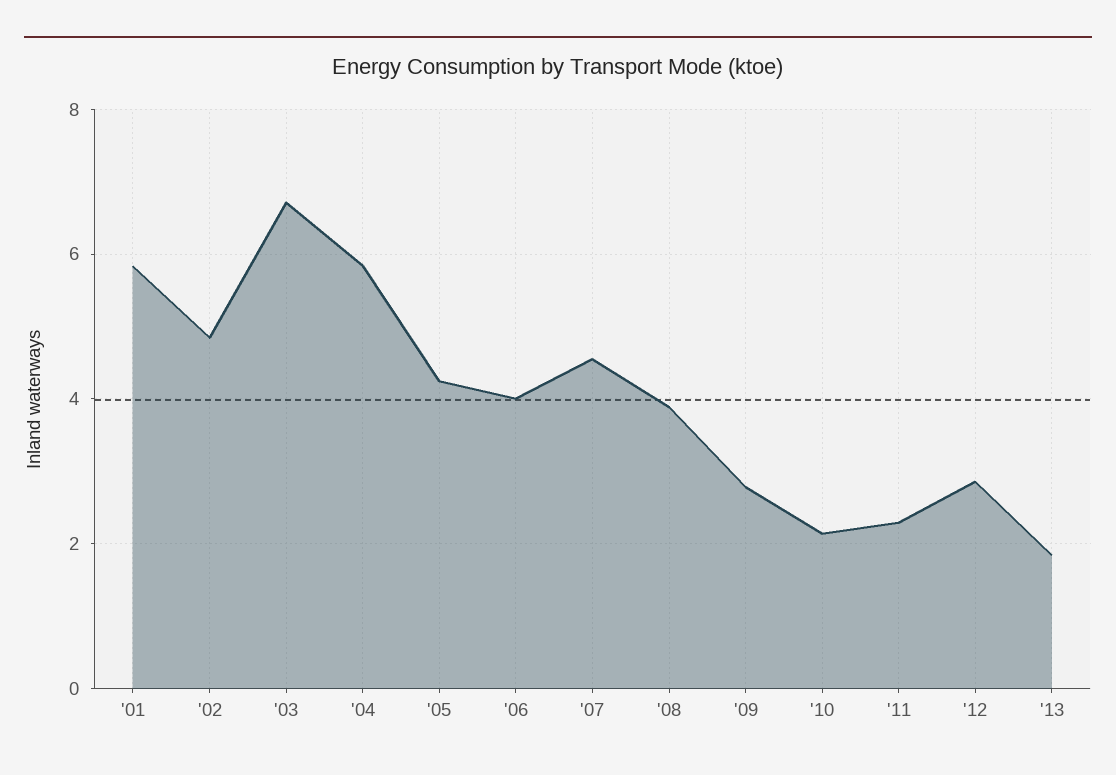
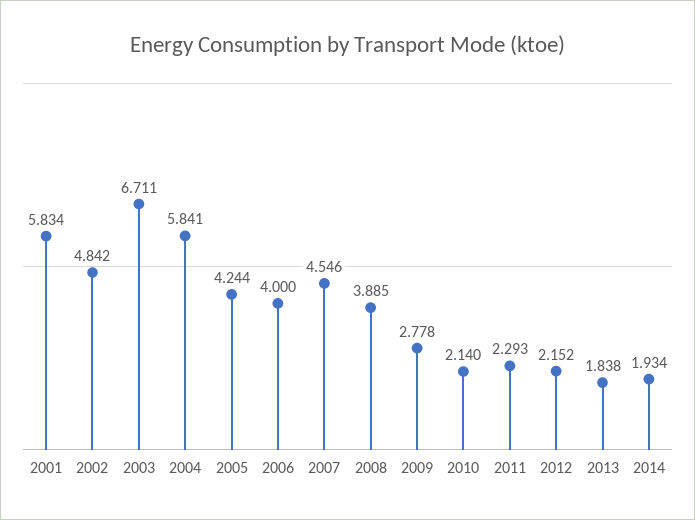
'12: 2.8 -> 2.152
2014: none -> 1.934

